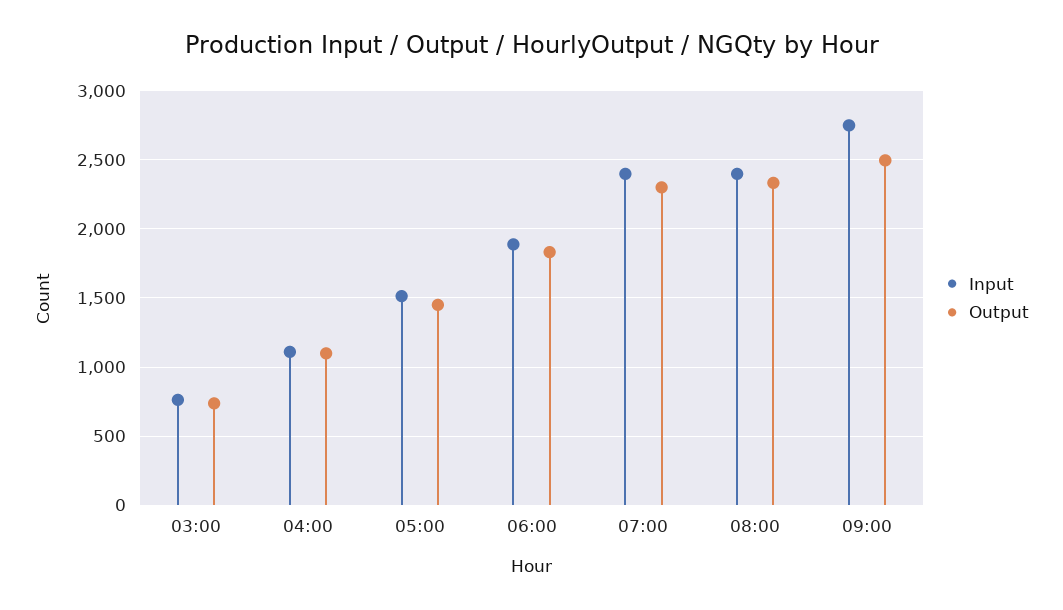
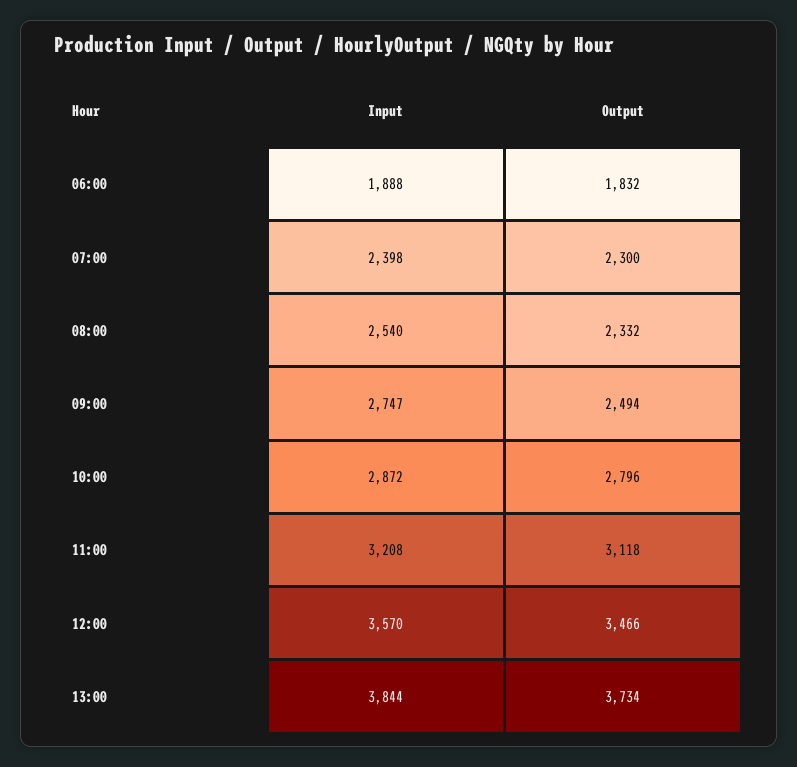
Input, 03:00: 750 -> none
Output, 03:00: 750 -> none
Input, 04:00: 1100 -> none
Output, 04:00: 1100 -> none
Input, 05:00: 1500 -> none
Output, 05:00: 1450 -> none
Input, 08:00: 2400 -> 2540
Input, 10:00: none -> 2872
Output, 10:00: none -> 2796
Input, 11:00: none -> 3208
Output, 11:00: none -> 3118
Input, 12:00: none -> 3570
Output, 12:00: none -> 3466
Input, 13:00: none -> 3844
Output, 13:00: none -> 3734

